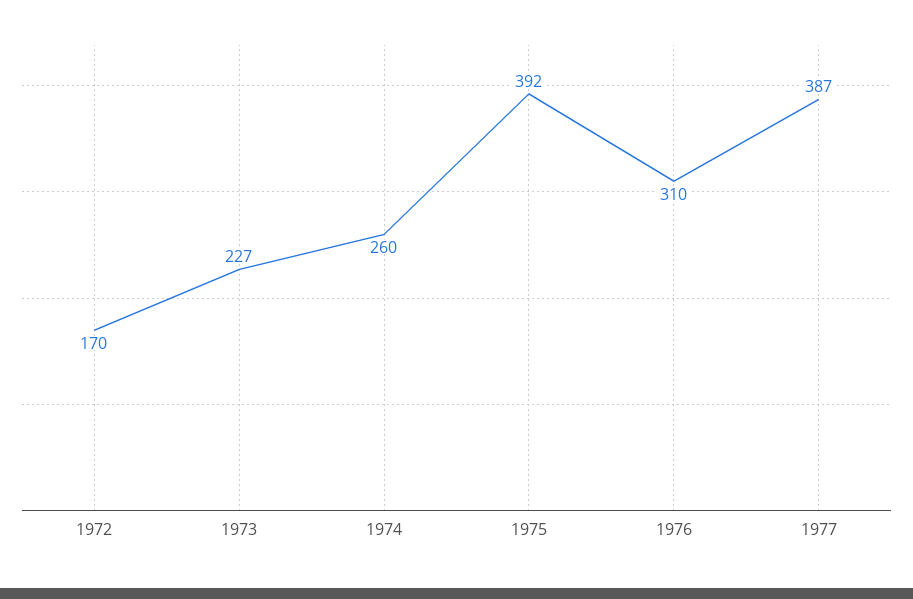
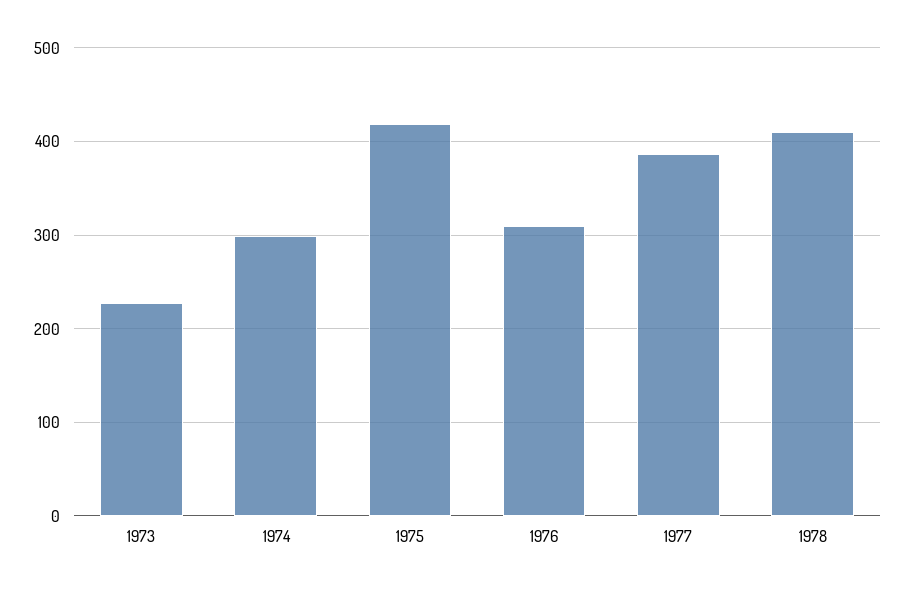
1972: 170 -> none
1974: 260 -> 300
1975: 392 -> 420
1978: none -> 410

